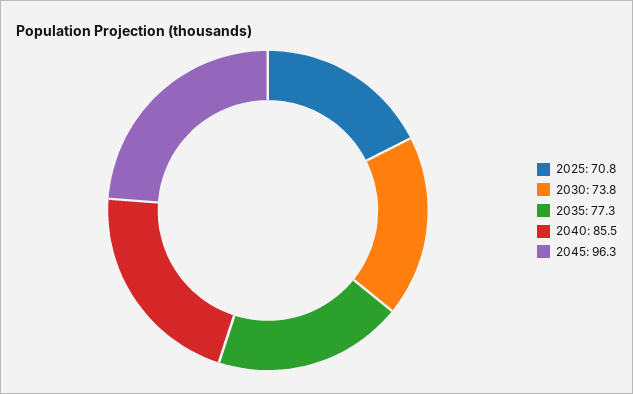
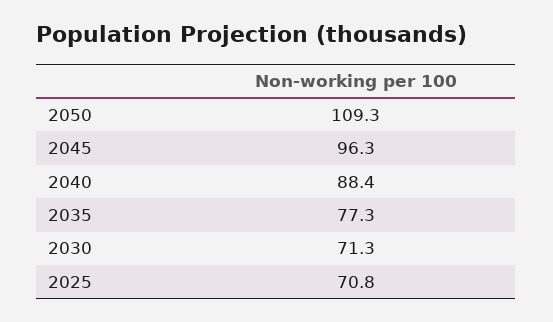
2030: 73.8 -> 71.3
2040: 85.5 -> 88.4
2050: none -> 109.3

